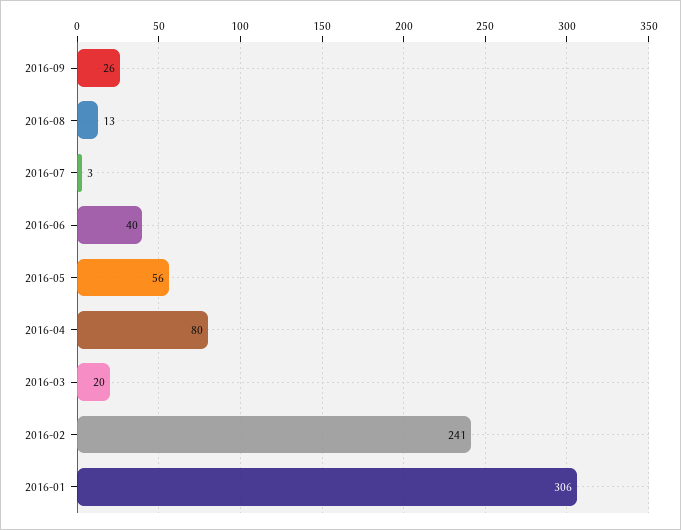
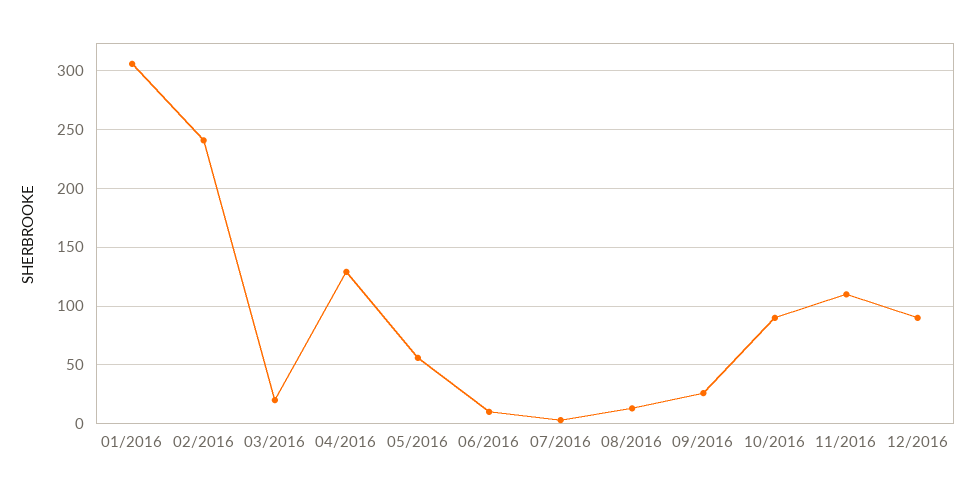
2016-06: 40 -> 10
2016-04: 80 -> 130
10/2016: none -> 90
11/2016: none -> 110
12/2016: none -> 90

